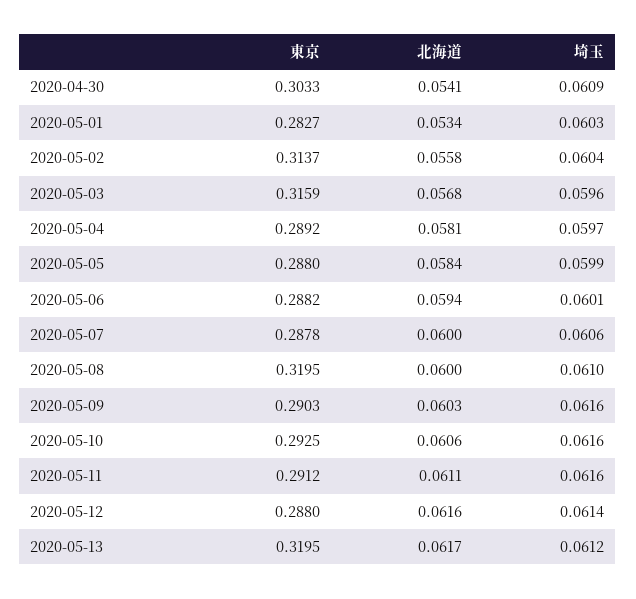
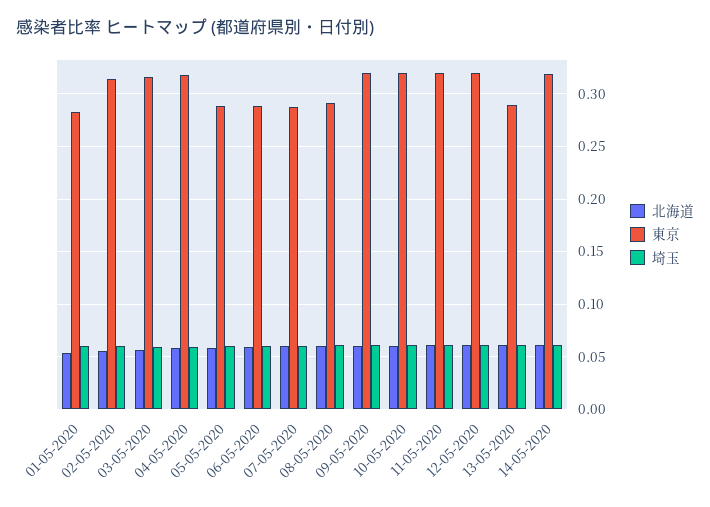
東京, 2020-04-30: 0.3033 -> none
北海道, 2020-04-30: 0.0541 -> none
埼玉, 2020-04-30: 0.0609 -> none
東京, 2020-05-04: 0.2892 -> 0.32
東京, 2020-05-08: 0.3195 -> 0.29
東京, 2020-05-09: 0.2903 -> 0.32
東京, 2020-05-10: 0.2925 -> 0.32
東京, 2020-05-11: 0.2912 -> 0.32
東京, 2020-05-12: 0.288 -> 0.32
東京, 2020-05-13: 0.3195 -> 0.29
北海道, 14-05-2020: none -> 0.06
東京, 14-05-2020: none -> 0.32
埼玉, 14-05-2020: none -> 0.06

